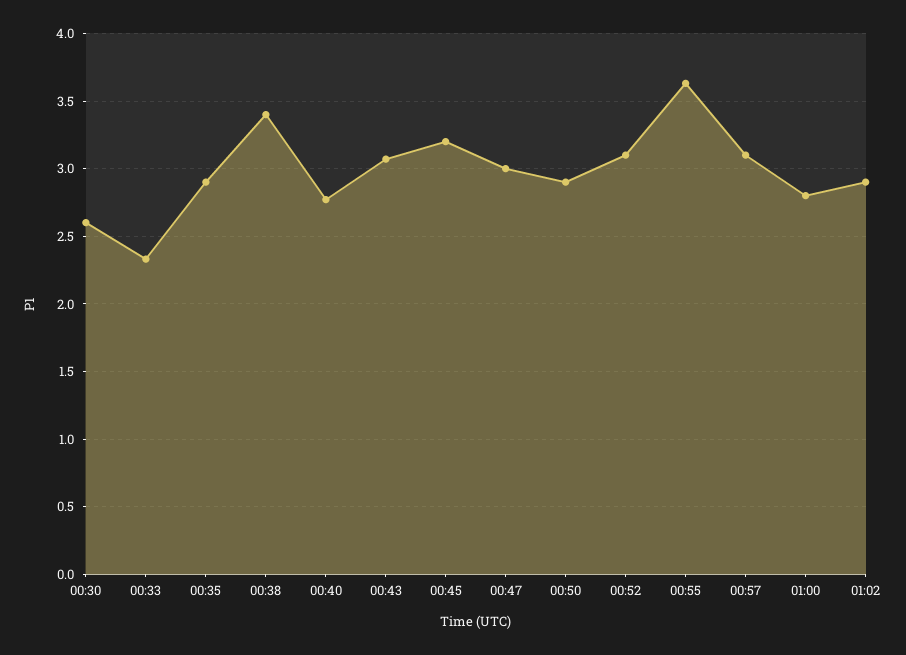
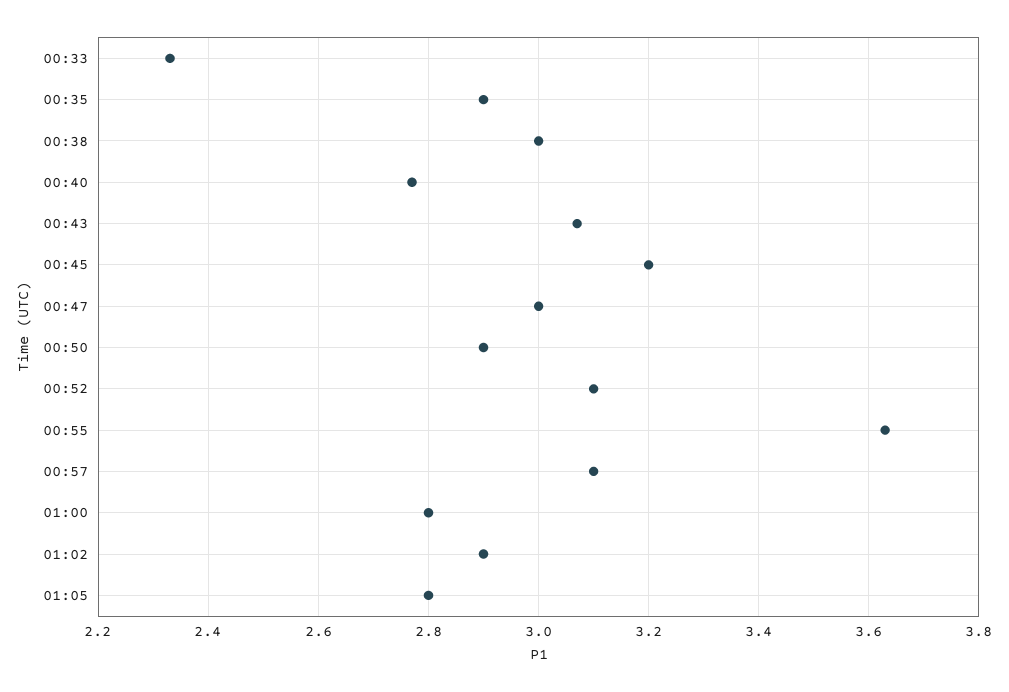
00:30: 2.6 -> none
00:38: 3.4 -> 3
01:05: none -> 2.8

